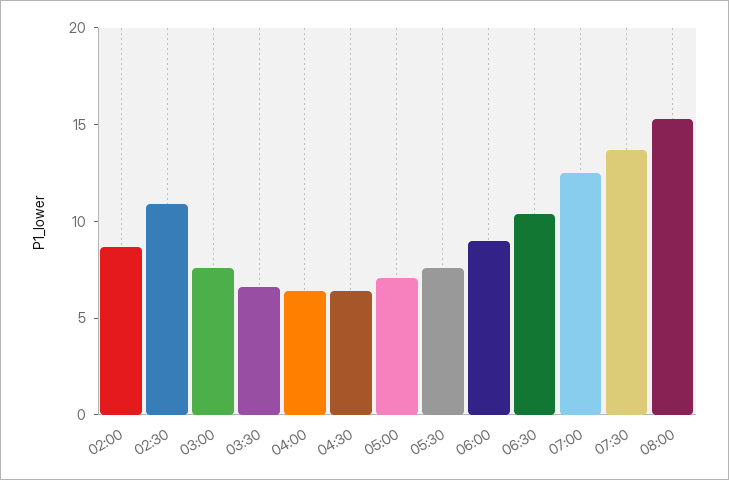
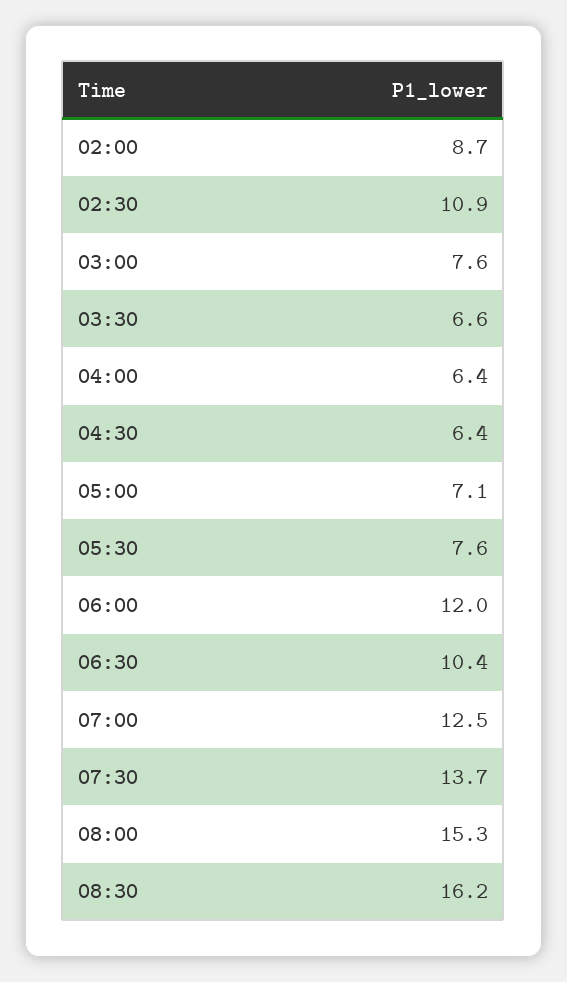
06:00: 9 -> 12
08:30: none -> 16.2

